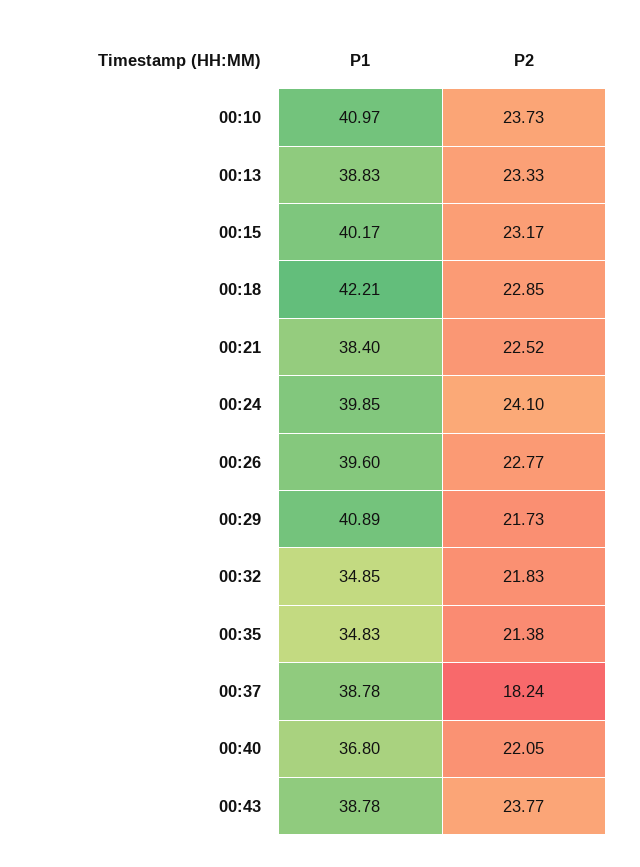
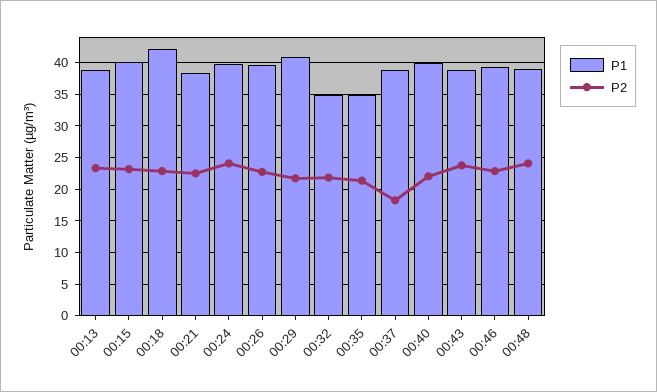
P1, 00:10: 40.97 -> none
P2, 00:10: 23.73 -> none
P1, 00:40: 36.8 -> 40
P1, 00:46: none -> 39
P2, 00:46: none -> 23
P1, 00:48: none -> 39
P2, 00:48: none -> 24

